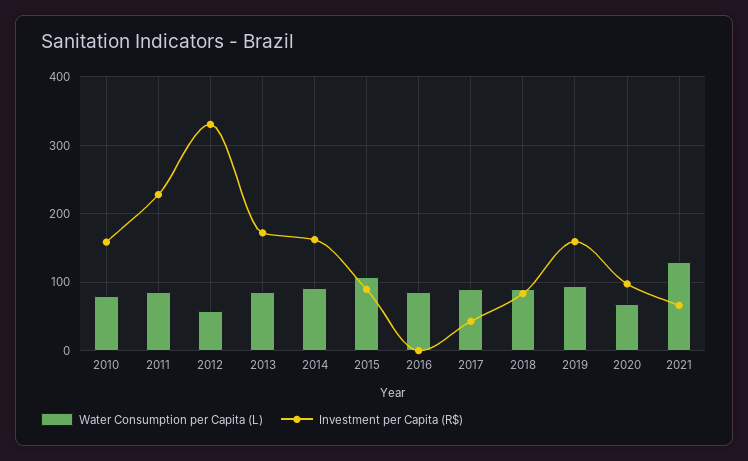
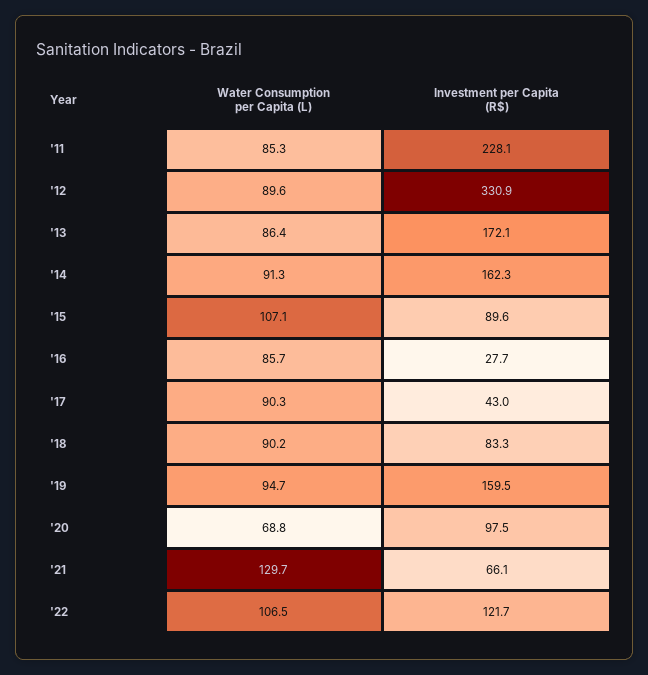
Water Consumption per Capita (L), 2010: 80 -> none
Investment per Capita (R$), 2010: 160 -> none
Water Consumption per Capita (L), 2012: 60 -> 89.6
Investment per Capita (R$), 2016: 0 -> 27.7
Water Consumption per Capita (L), '22: none -> 106.5
Investment per Capita (R$), '22: none -> 121.7

